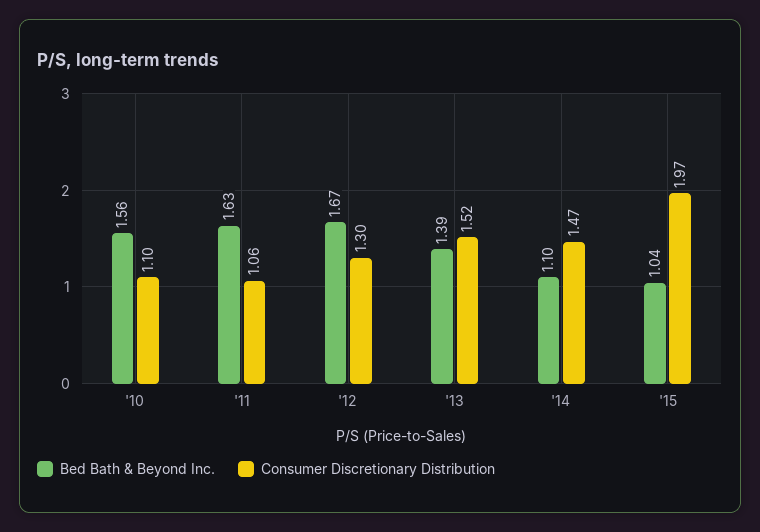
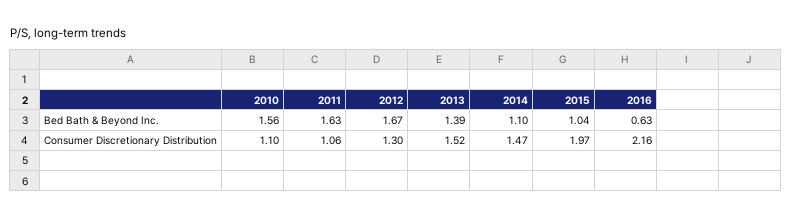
Bed Bath & Beyond Inc., 2016: none -> 0.63
Consumer Discretionary Distribution, 2016: none -> 2.16

